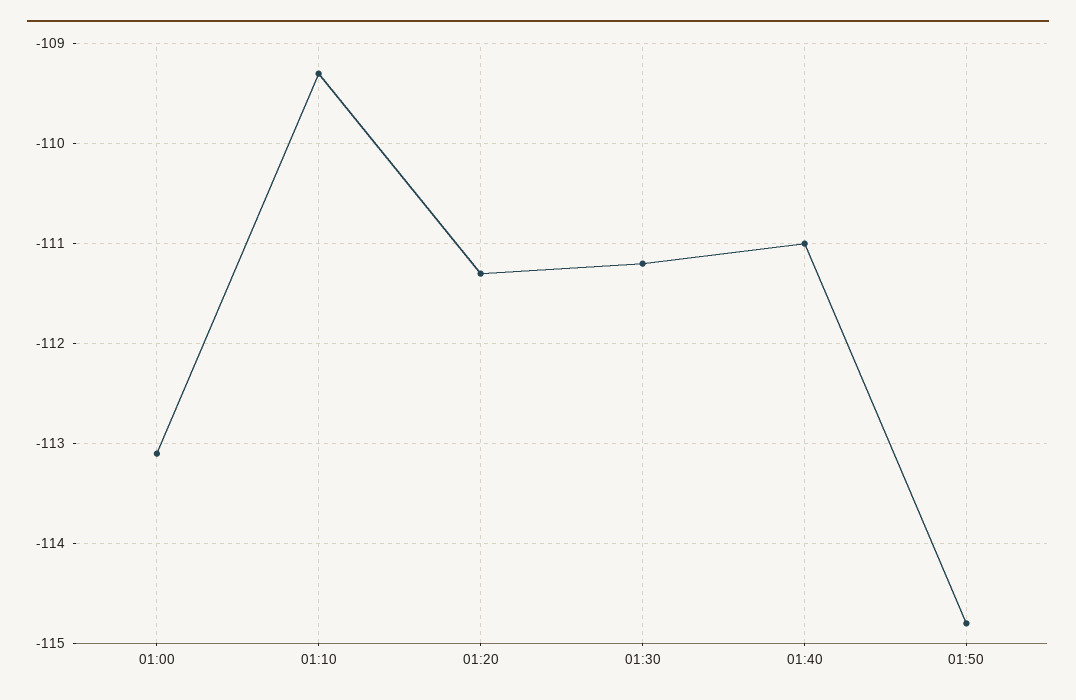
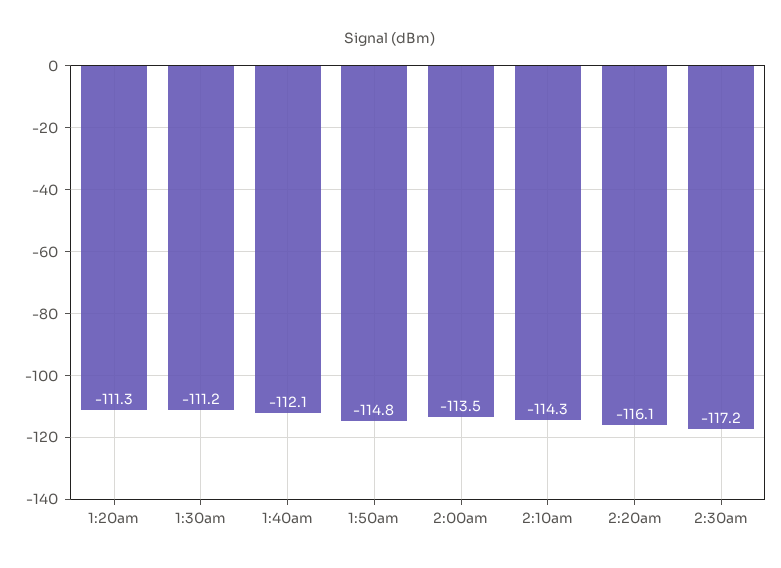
01:00: -113.1 -> none
01:10: -109.3 -> none
01:40: -111 -> -112.1
2:00am: none -> -113.5
2:10am: none -> -114.3
2:20am: none -> -116.1
2:30am: none -> -117.2

